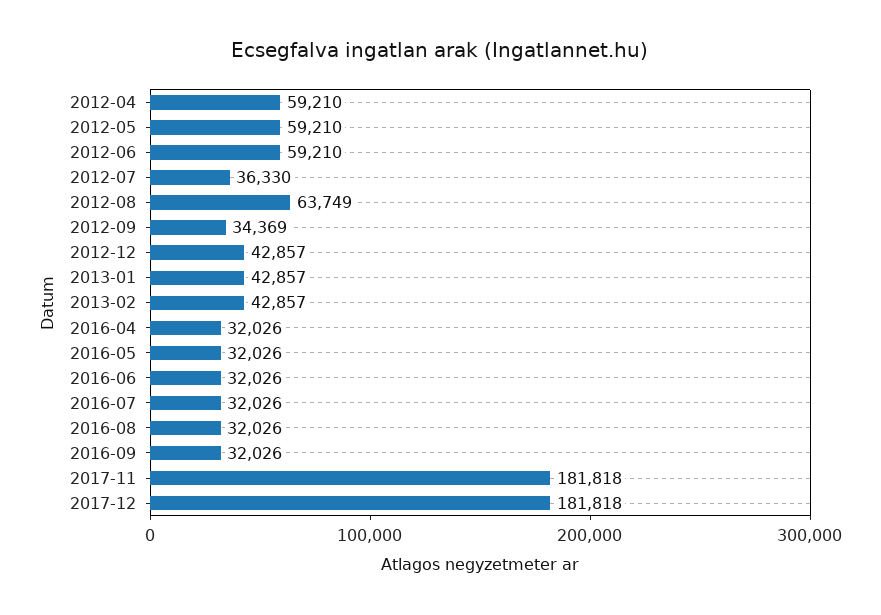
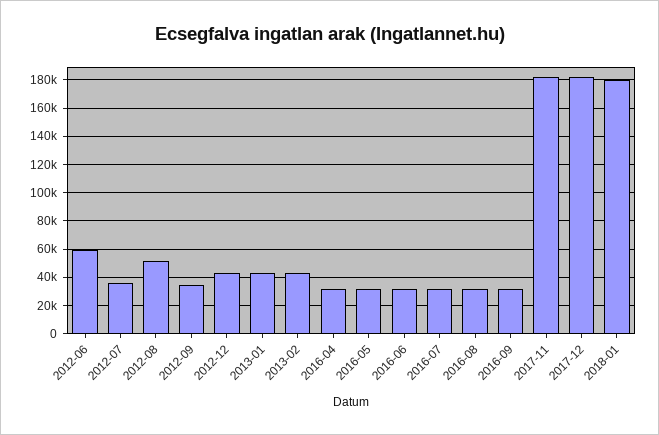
2012-04: 59210 -> none
2012-05: 59210 -> none
2012-08: 63749 -> 50000
2018-01: none -> 180000

